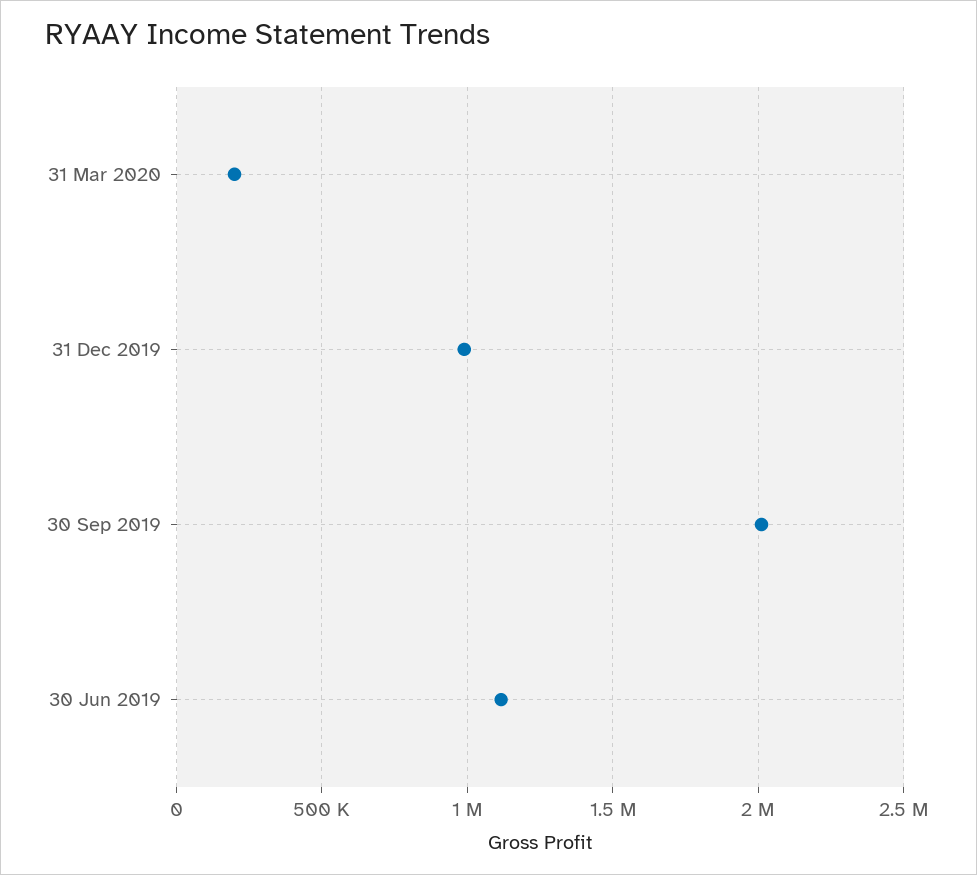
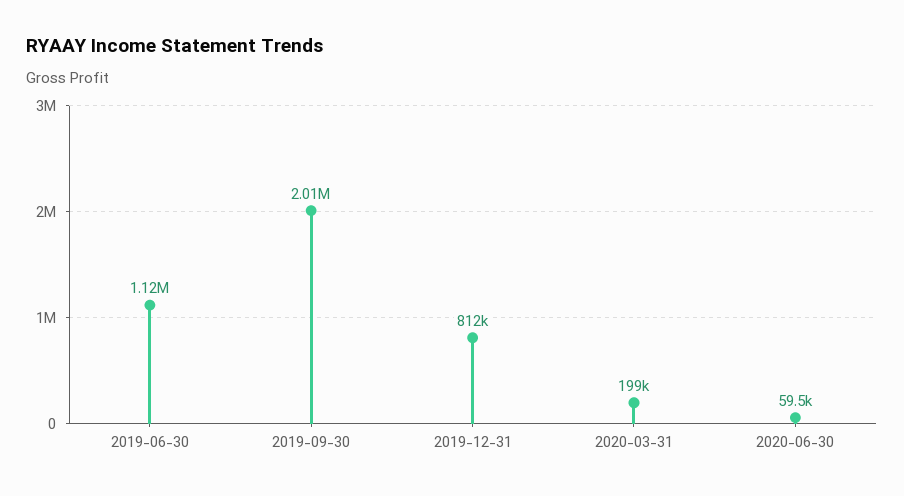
31 Dec 2019: 1000000 -> 812000
2020-06-30: none -> 59500

